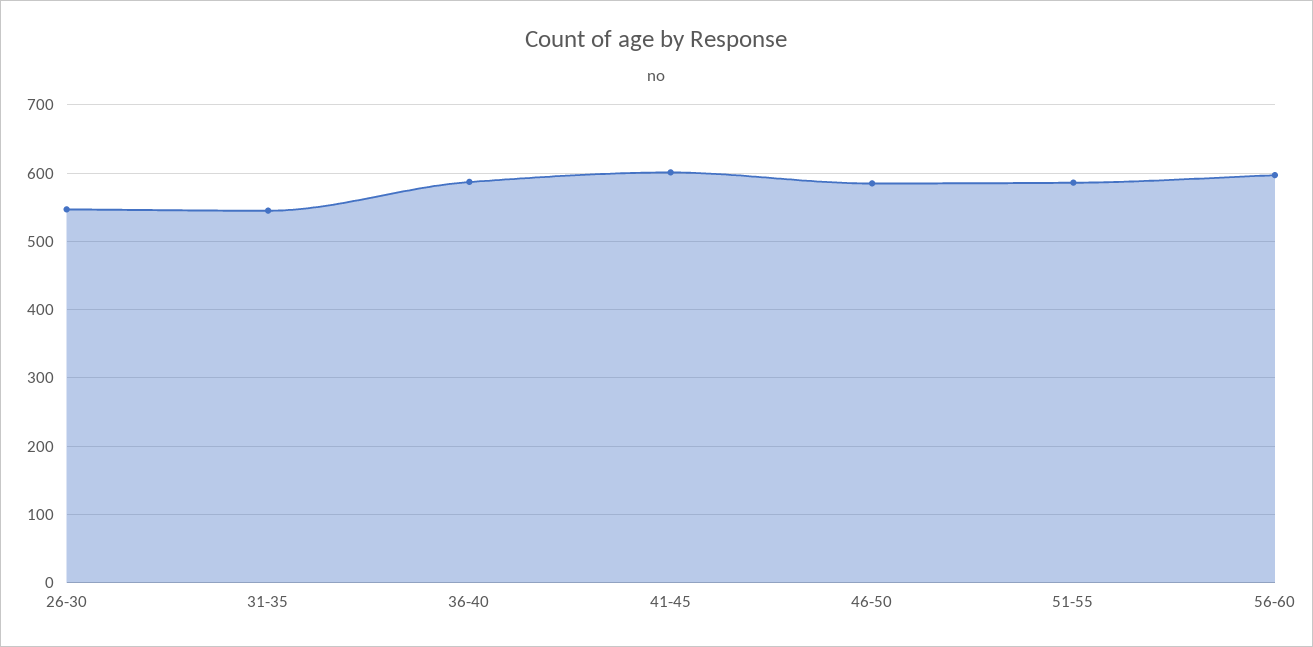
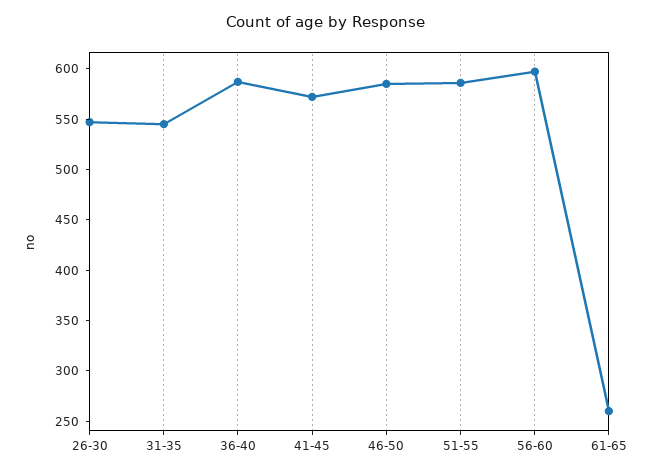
41-45: 600 -> 570
61-65: none -> 260

